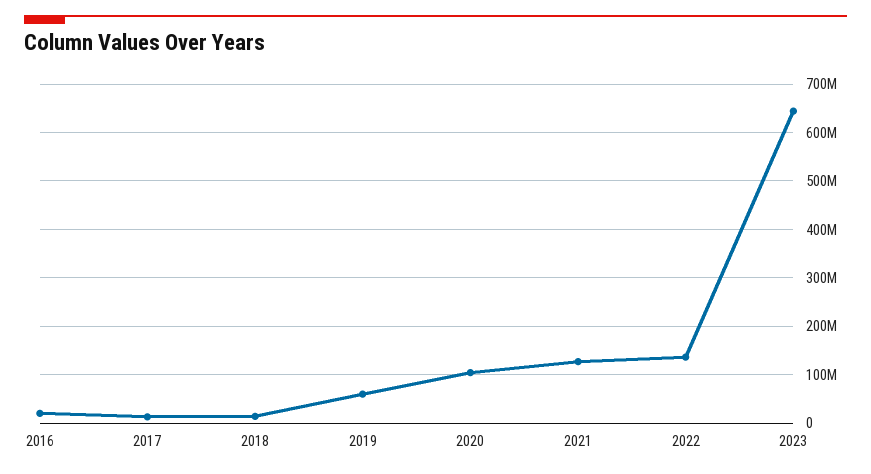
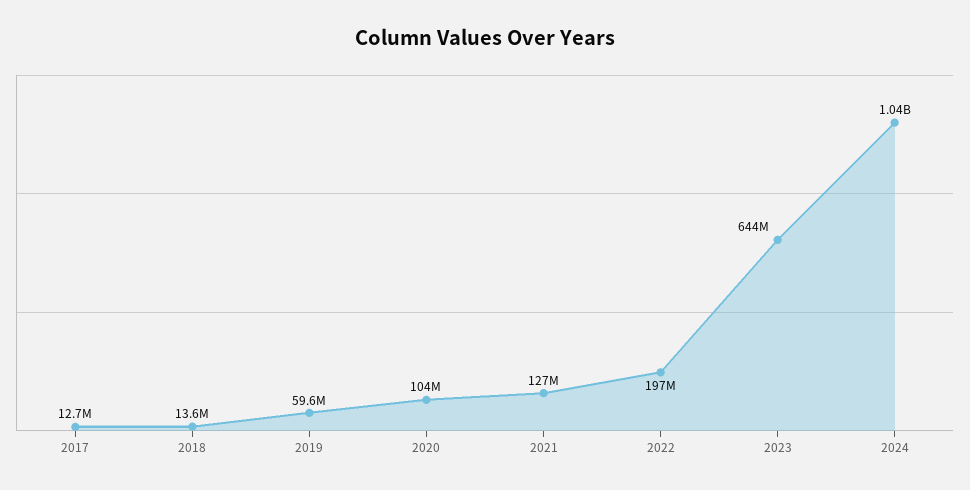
2016: 20000000 -> none
2022: 140000000 -> 197000000
2024: none -> 1040000000

